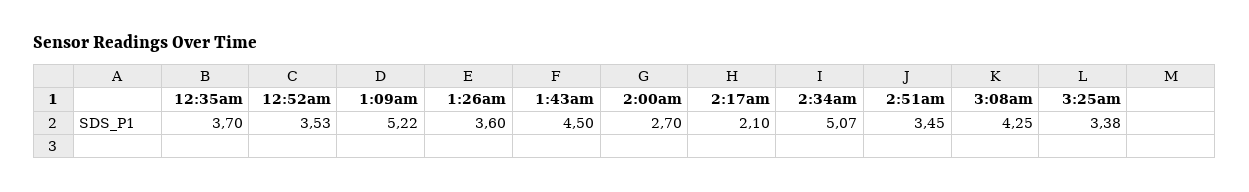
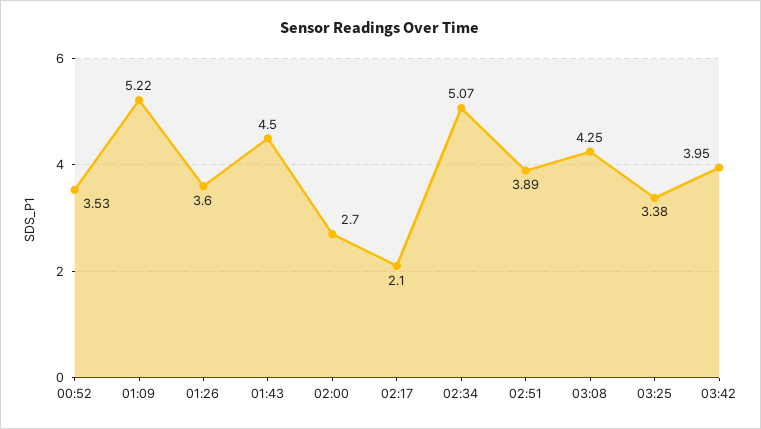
12:35am: 3.7 -> none
2:51am: 3.45 -> 3.89
03:42: none -> 3.95

